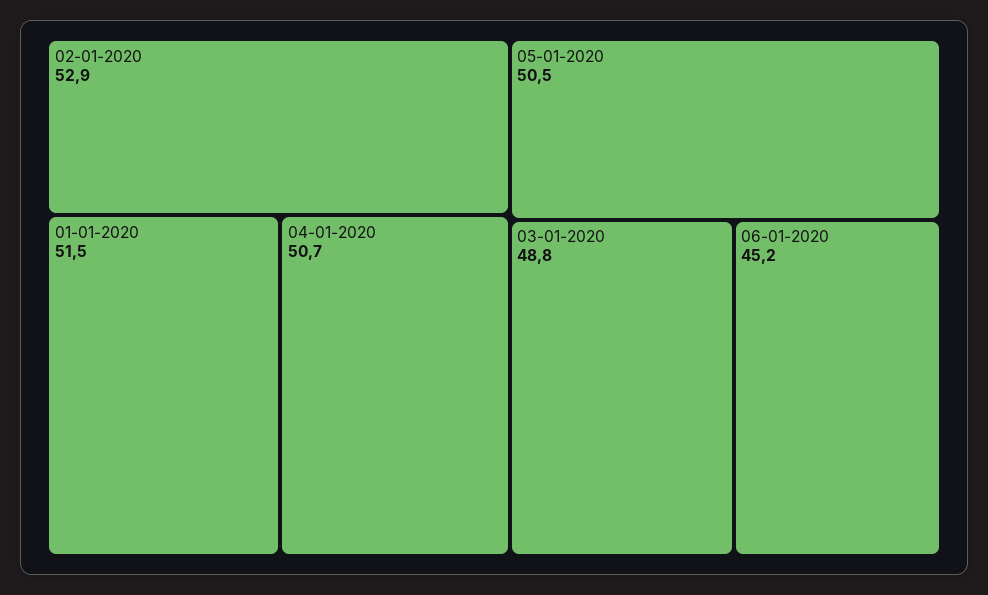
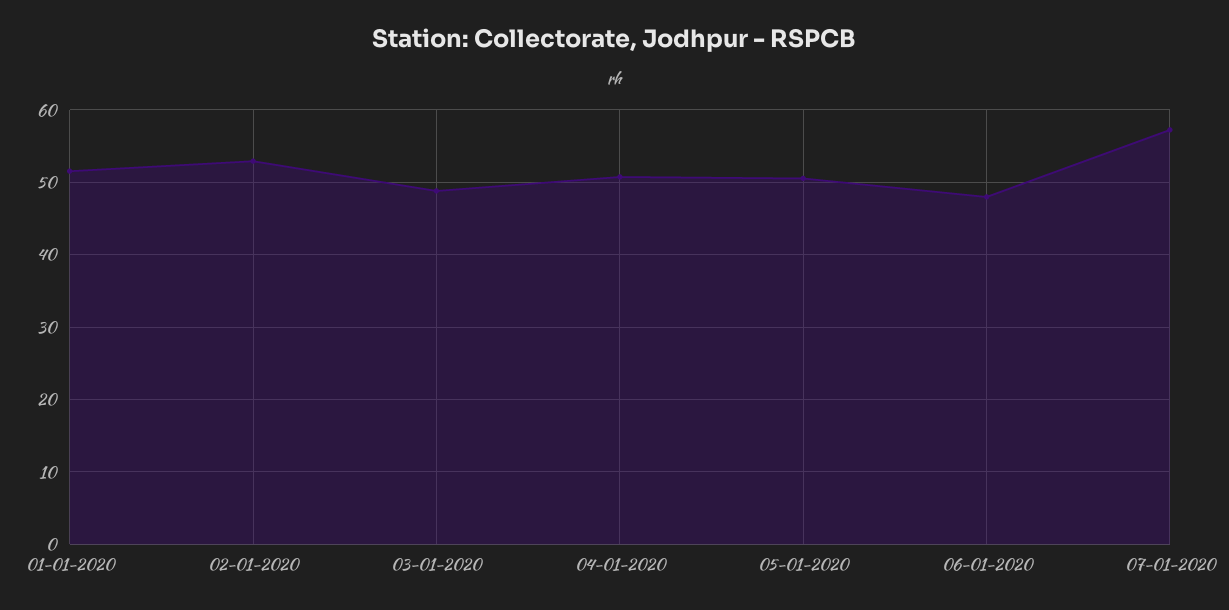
06-01-2020: 45.2 -> 48
07-01-2020: none -> 57

